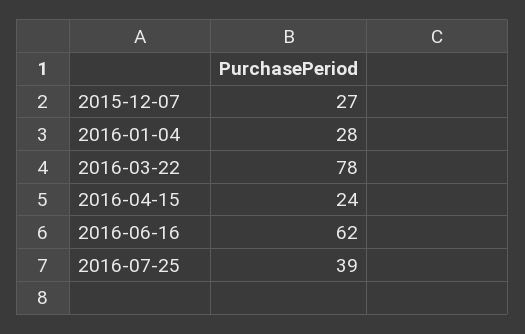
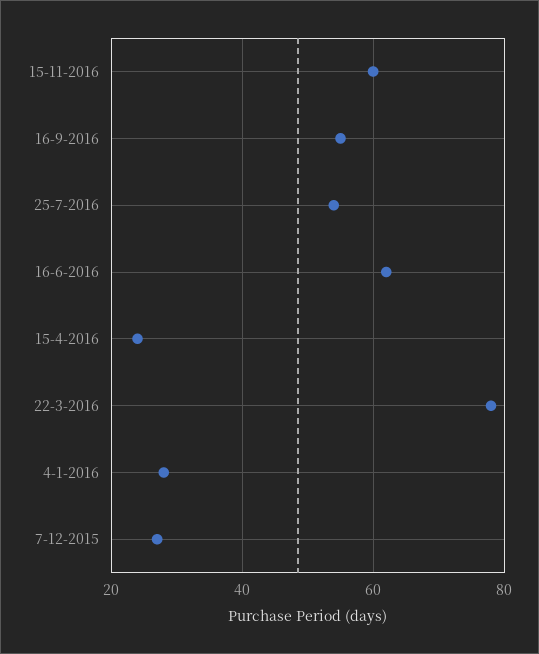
2016-07-25: 39 -> 55
15-11-2016: none -> 60
16-9-2016: none -> 55

